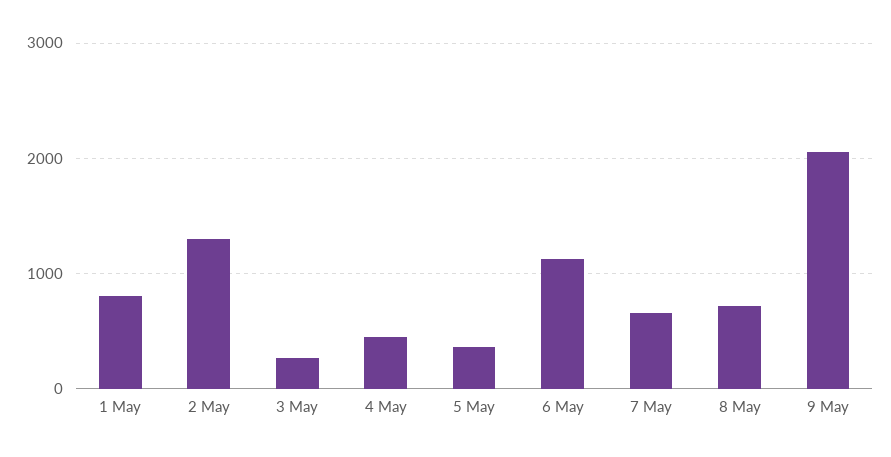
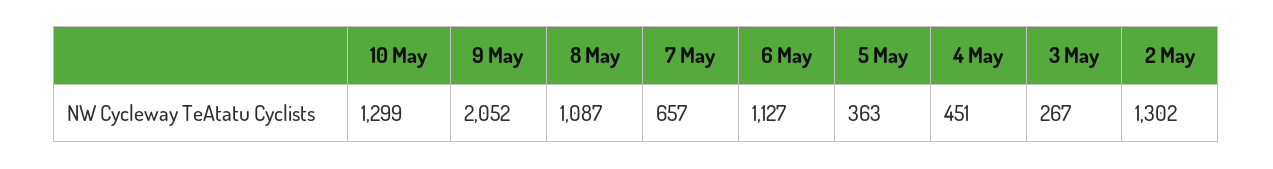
1 May: 800 -> none
8 May: 700 -> 1087
10 May: none -> 1299

